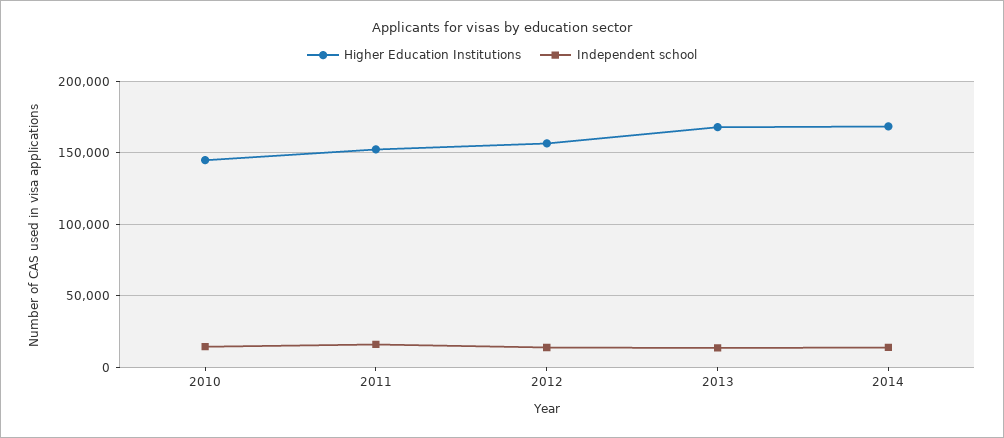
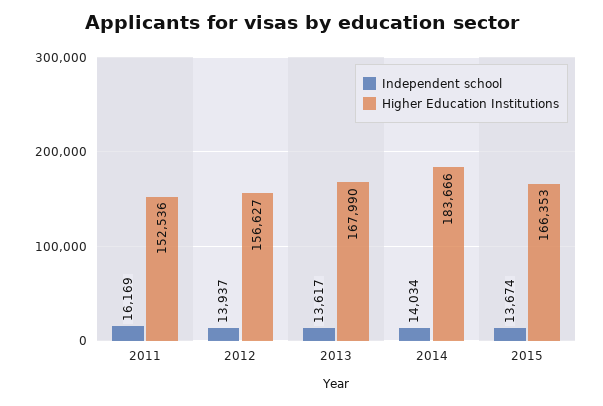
Higher Education Institutions, 2010: 145000 -> none
Independent school, 2010: 15000 -> none
Higher Education Institutions, 2014: 170000 -> 183666
Independent school, 2015: none -> 13674
Higher Education Institutions, 2015: none -> 166353

